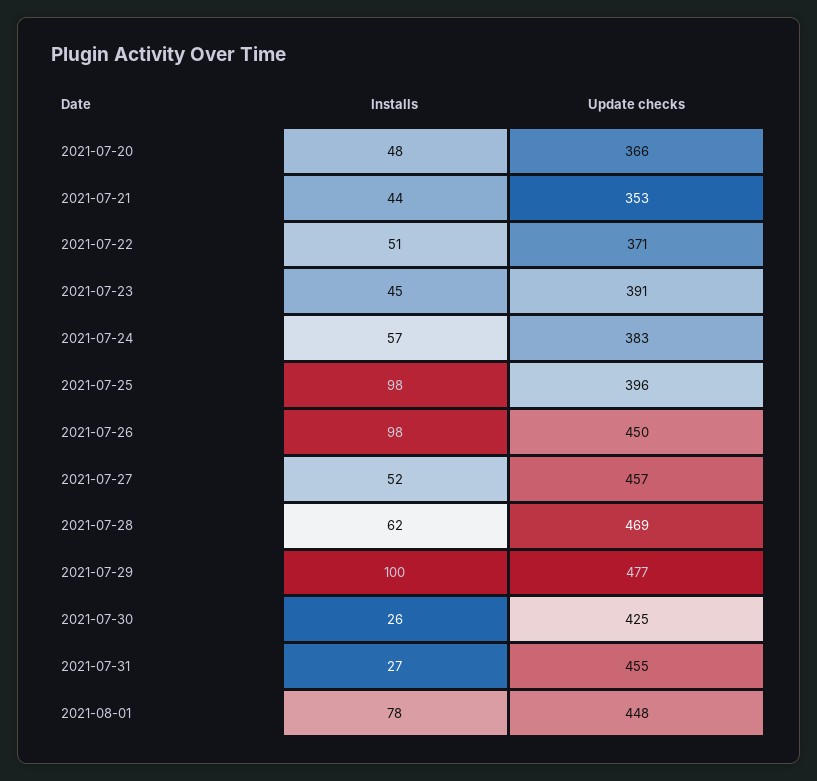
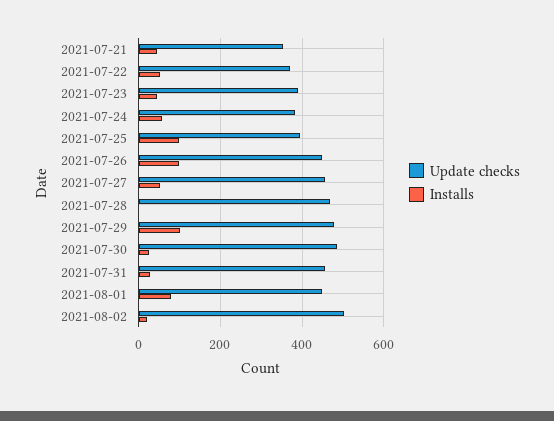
Installs, 2021-07-20: 48 -> none
Update checks, 2021-07-20: 366 -> none
Installs, 2021-07-28: 62 -> 0
Update checks, 2021-07-30: 425 -> 480
Update checks, 2021-08-02: none -> 500
Installs, 2021-08-02: none -> 20

